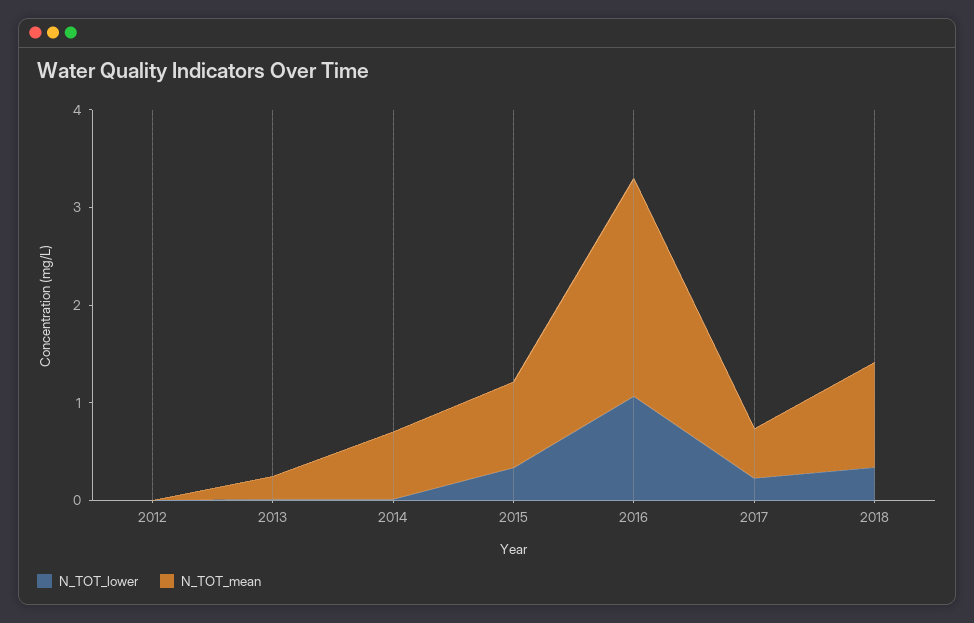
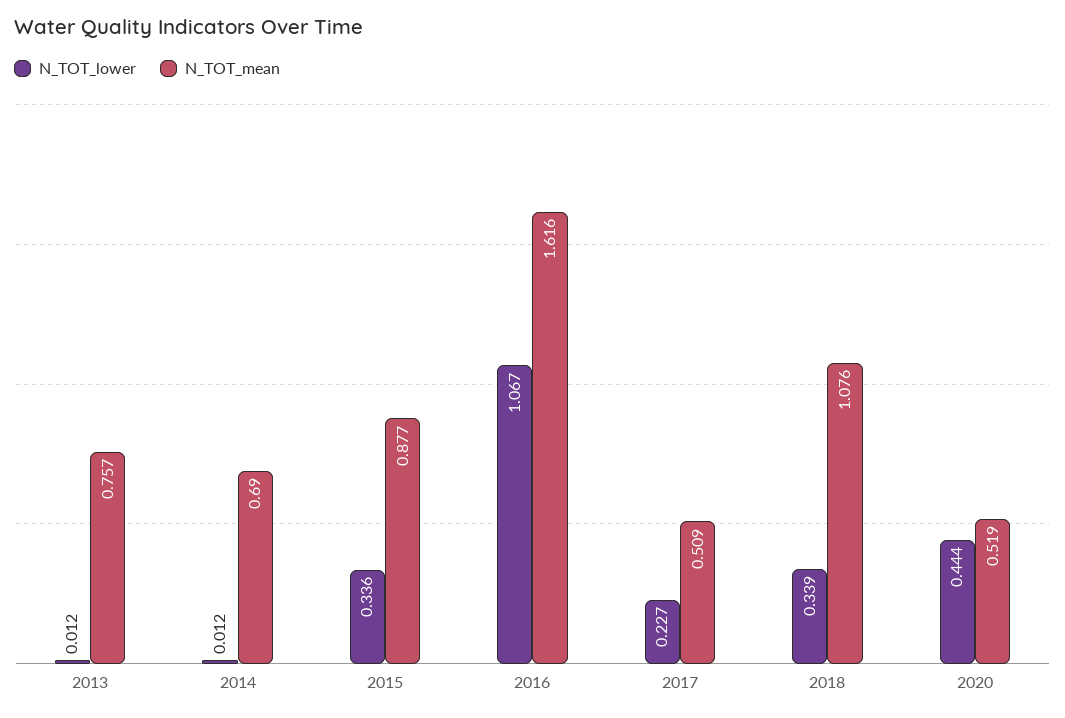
N_TOT_lower, 2012: 0 -> none
N_TOT_mean, 2012: 0 -> none
N_TOT_mean, 2013: 0.2 -> 0.757
N_TOT_mean, 2016: 2.2 -> 1.616
N_TOT_lower, 2020: none -> 0.444
N_TOT_mean, 2020: none -> 0.519

